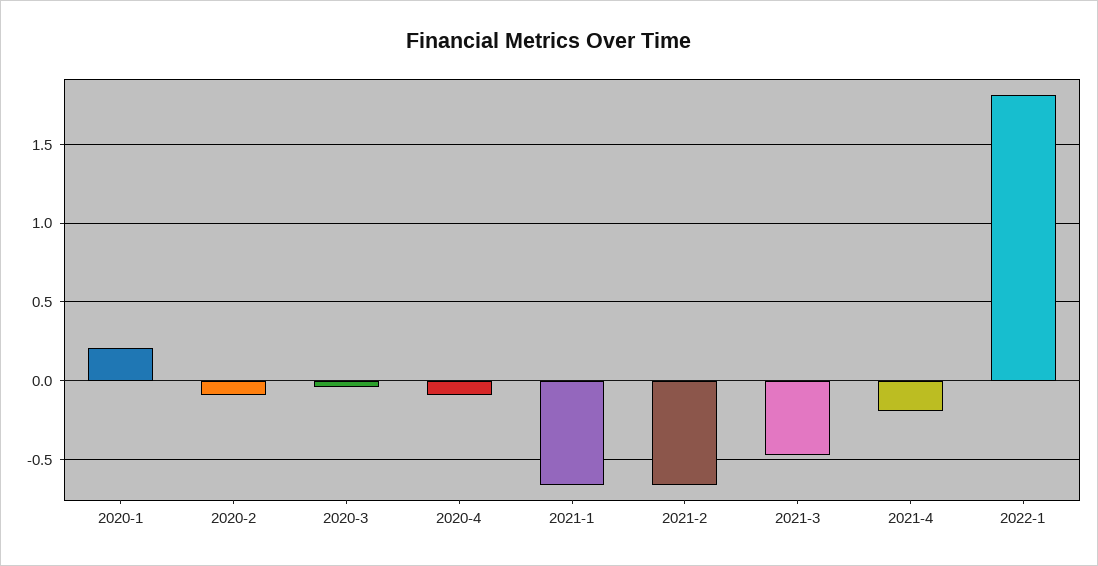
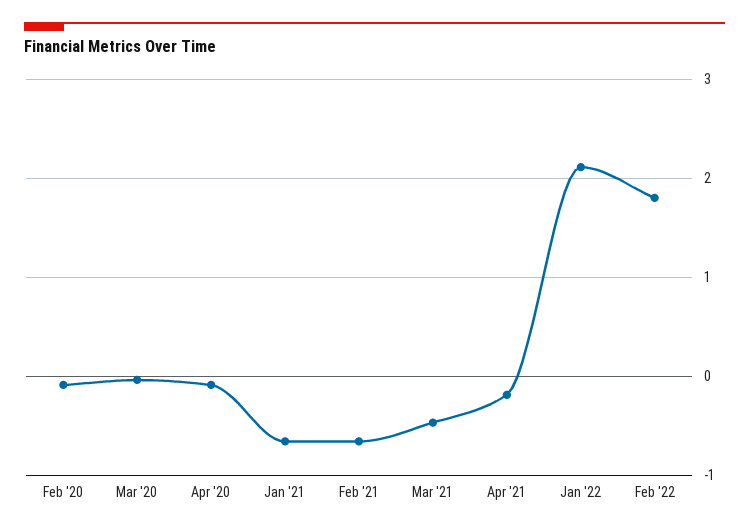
2020-1: 0.2 -> none
2022-1: 1.8 -> 2.1
Feb '22: none -> 1.8

